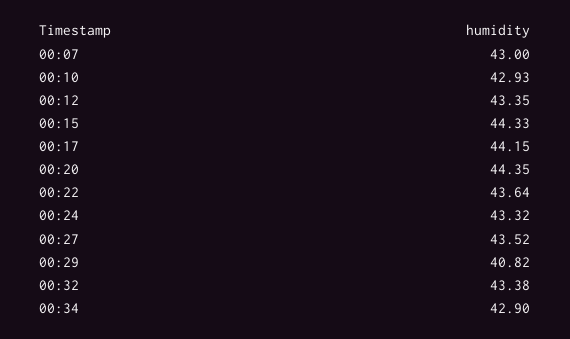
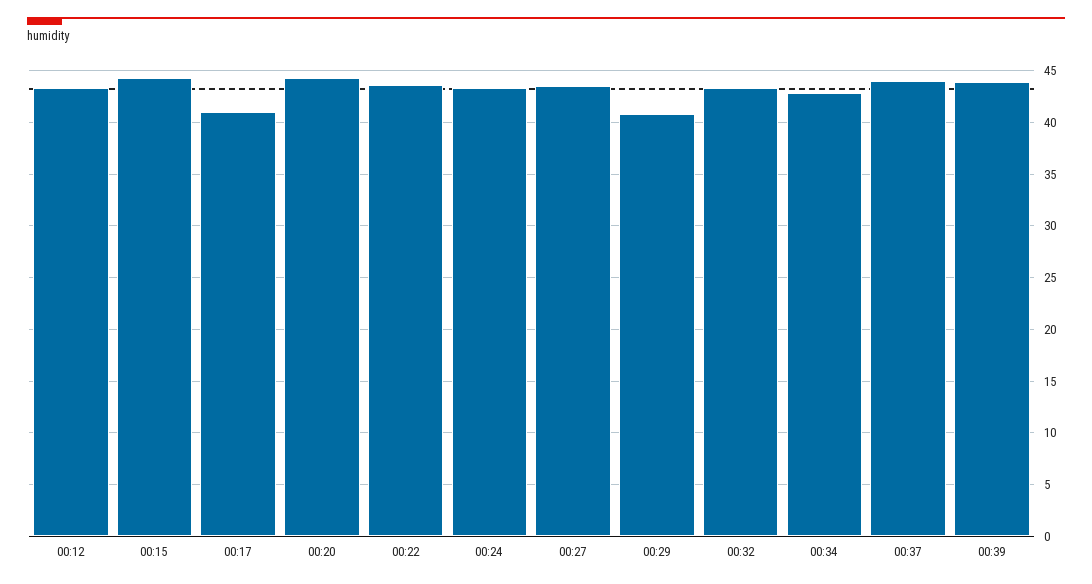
00:07: 43 -> none
00:10: 42.93 -> none
00:17: 44.15 -> 41
00:37: none -> 44
00:39: none -> 44

